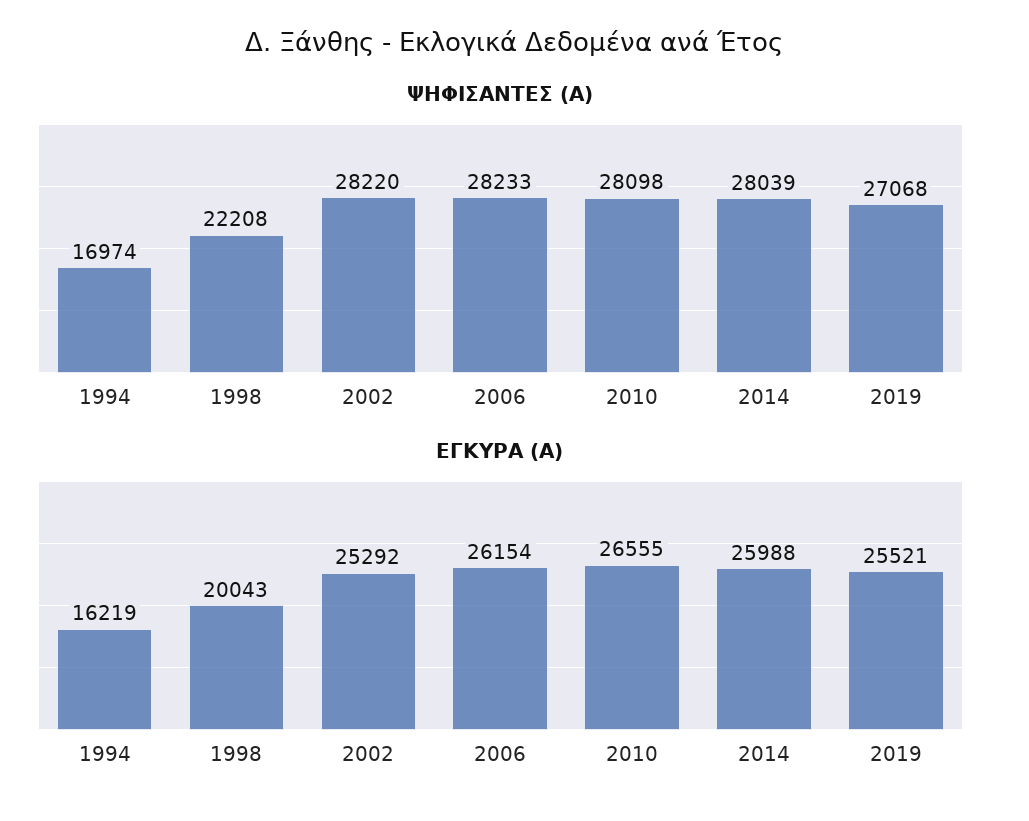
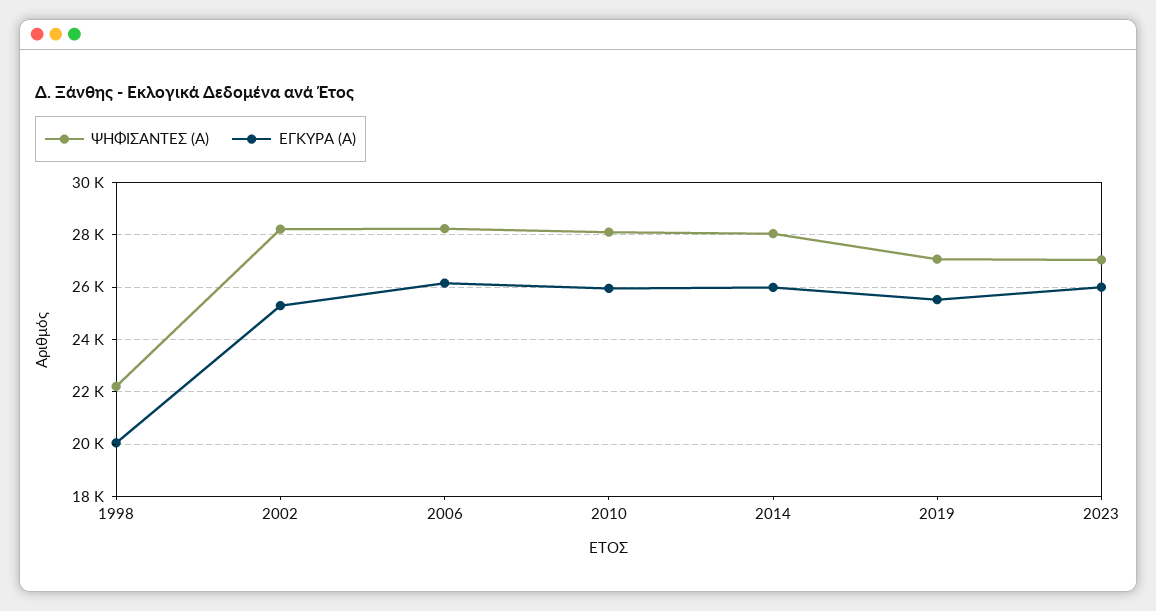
ΨΗΦΙΣΑΝΤΕΣ (Α), 1994: 16974 -> none
ΕΓΚΥΡΑ (Α), 1994: 16219 -> none
ΕΓΚΥΡΑ (Α), 2010: 26555 -> 26000
ΨΗΦΙΣΑΝΤΕΣ (Α), 2023: none -> 27000
ΕΓΚΥΡΑ (Α), 2023: none -> 26000

